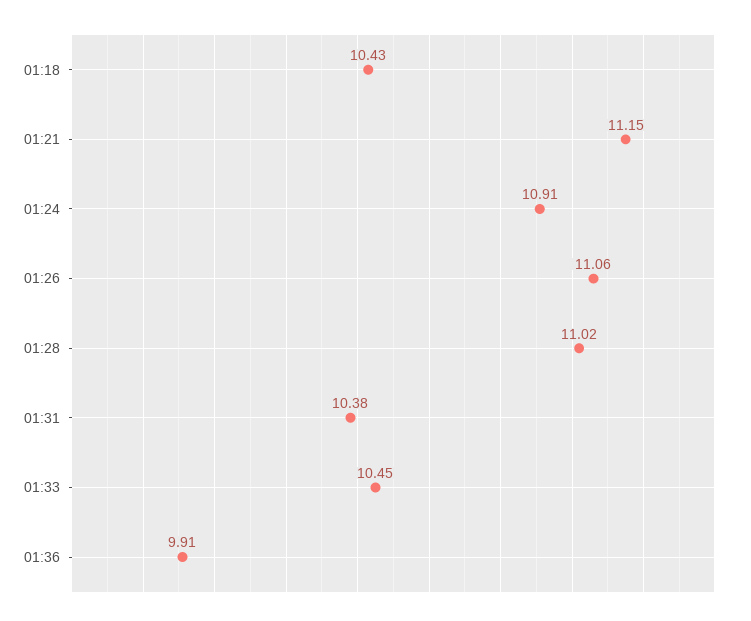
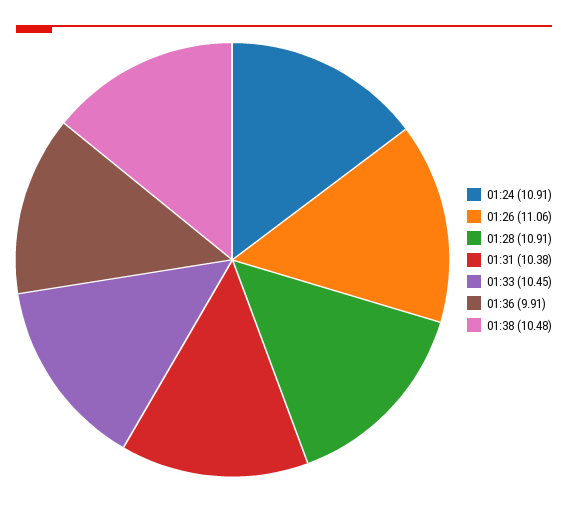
01:18: 10.43 -> none
01:21: 11.15 -> none
01:28: 11.02 -> 10.91
01:38: none -> 10.48

